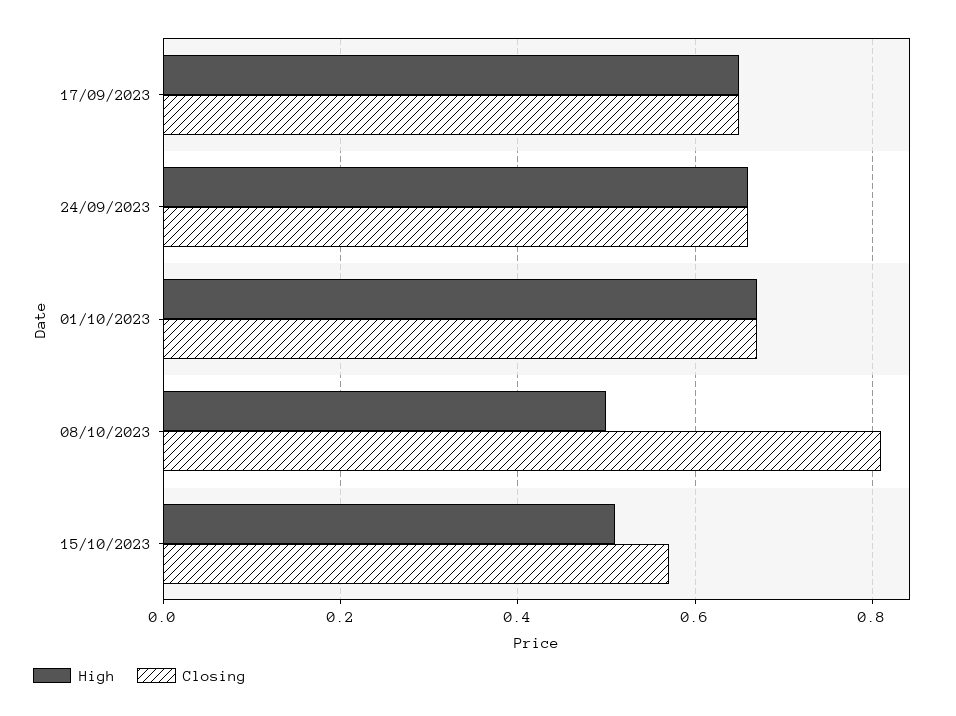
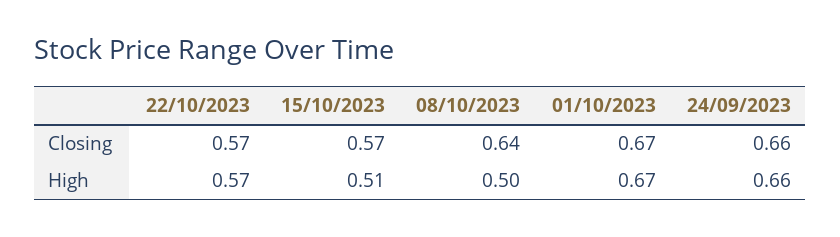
High, 17/09/2023: 0.65 -> none
Closing, 17/09/2023: 0.65 -> none
Closing, 08/10/2023: 0.8 -> 0.64
Closing, 22/10/2023: none -> 0.57
High, 22/10/2023: none -> 0.57

